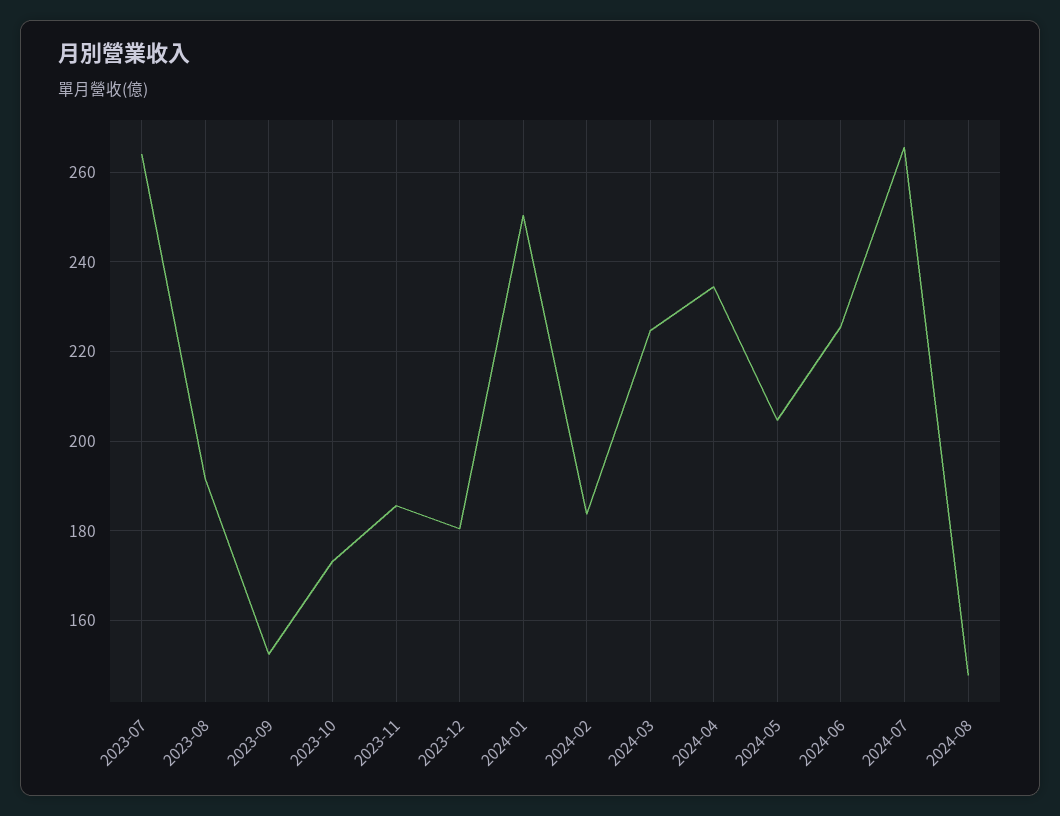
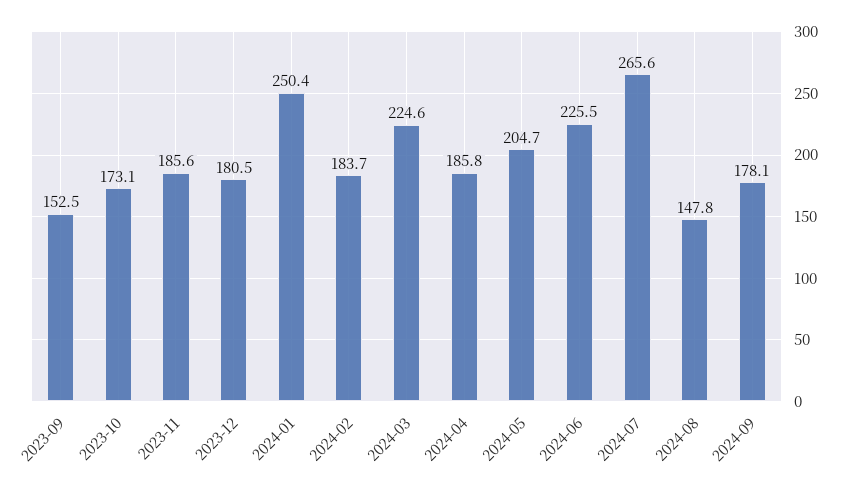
2023-07: 264 -> none
2023-08: 192 -> none
2024-04: 234 -> 185.8
2024-09: none -> 178.1

